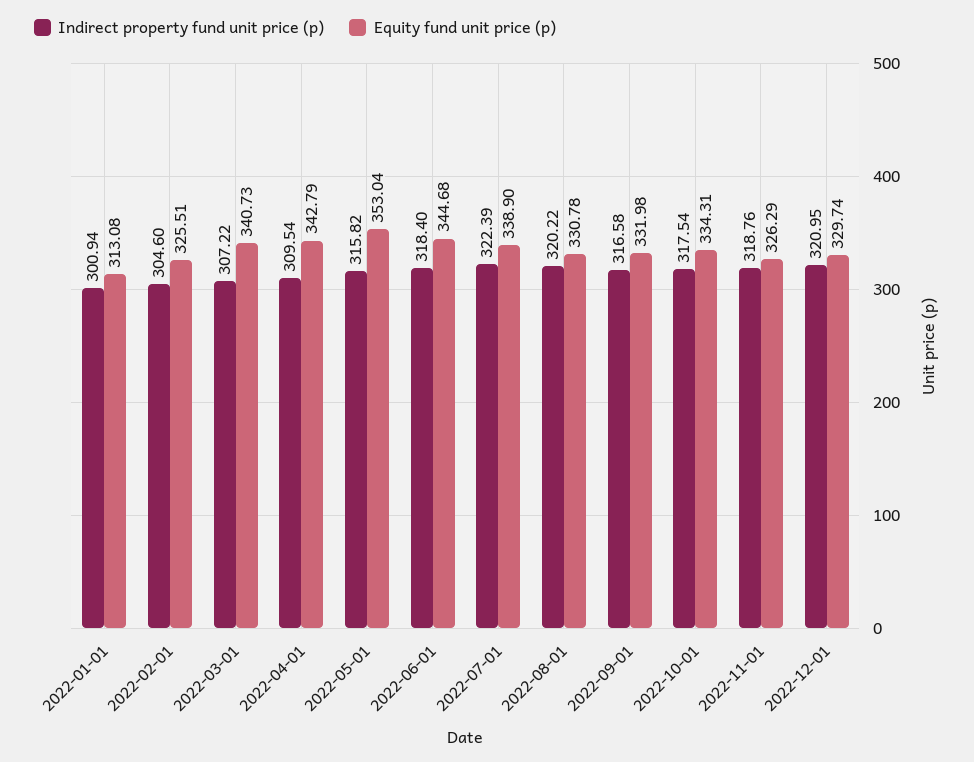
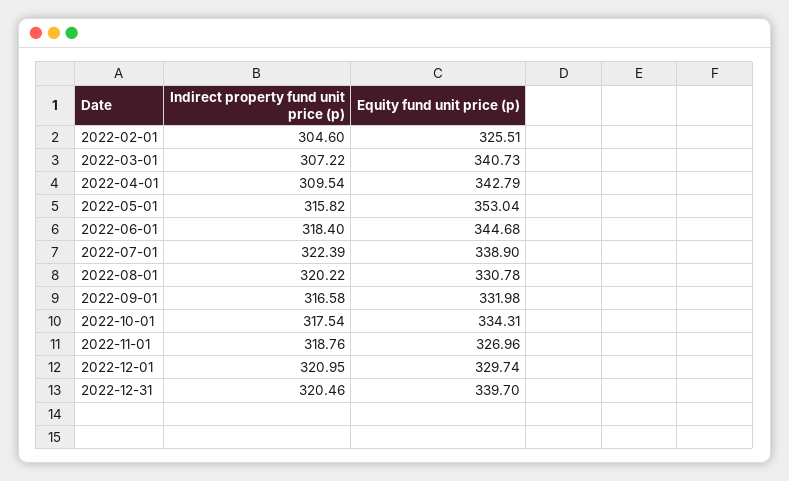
Indirect property fund unit price (p), 2022-01-01: 300.94 -> none
Equity fund unit price (p), 2022-01-01: 313.08 -> none
Equity fund unit price (p), 2022-11-01: 326.29 -> 326.96
Indirect property fund unit price (p), 2022-12-31: none -> 320.46
Equity fund unit price (p), 2022-12-31: none -> 339.7

